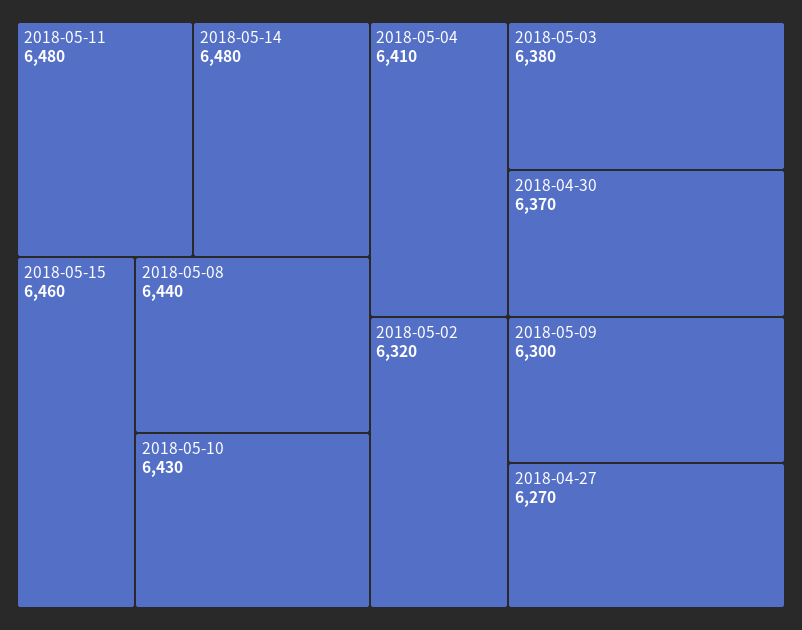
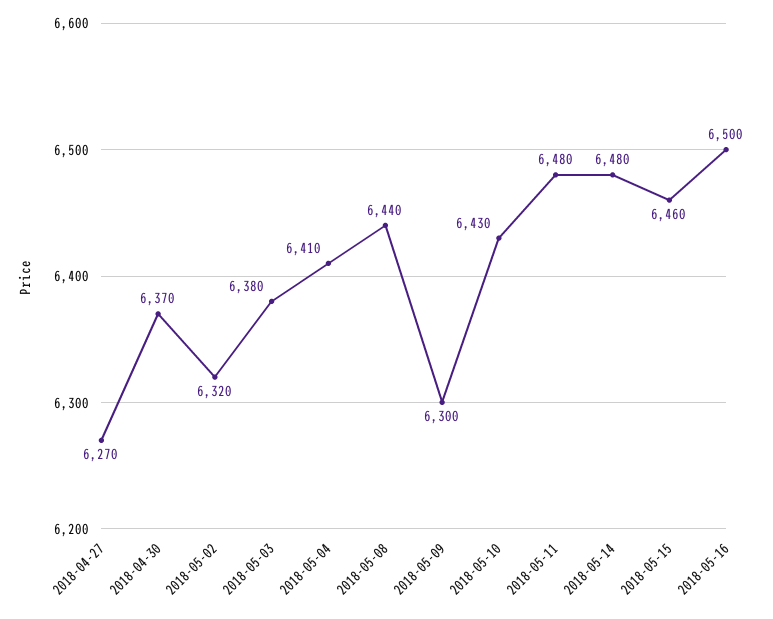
2018-05-16: none -> 6500

